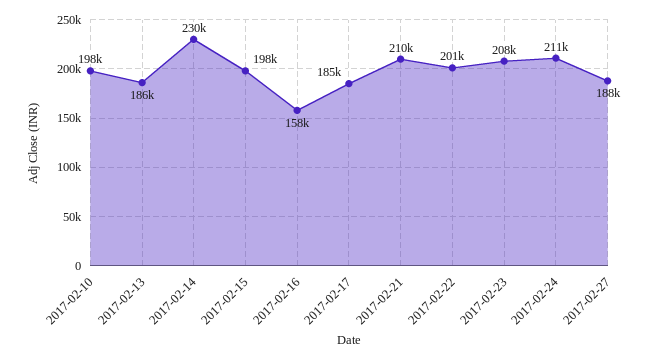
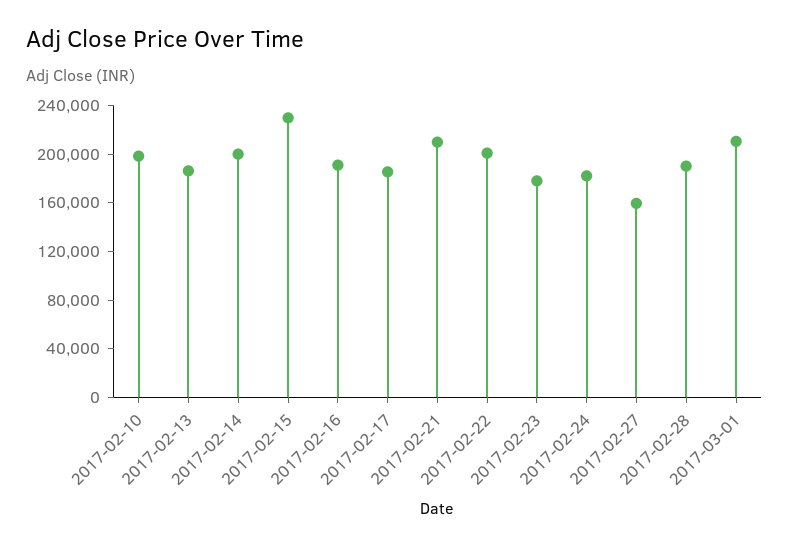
2017-02-14: 230000 -> 200000
2017-02-15: 198000 -> 230000
2017-02-16: 158000 -> 190000
2017-02-23: 208000 -> 180000
2017-02-24: 211000 -> 180000
2017-02-27: 188000 -> 160000
2017-02-28: none -> 190000
2017-03-01: none -> 210000

